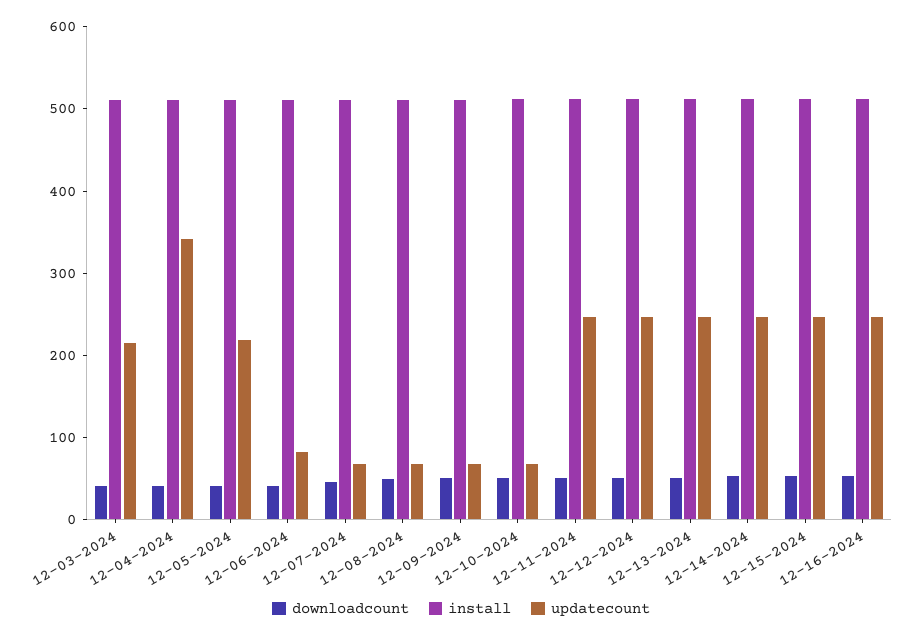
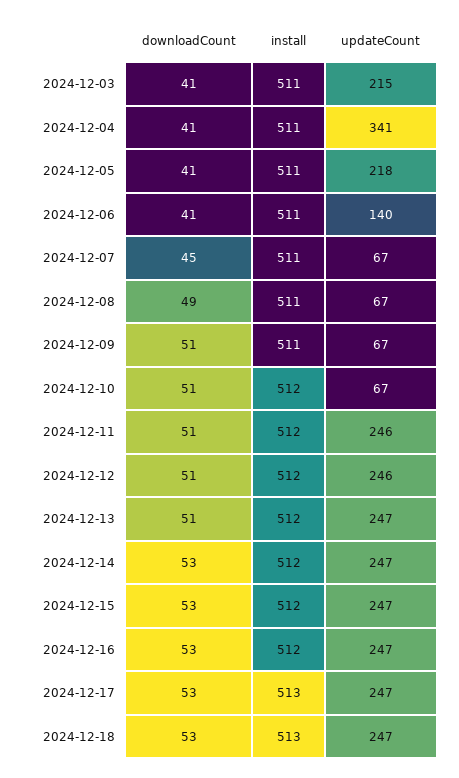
updatecount, 12-06-2024: 80 -> 140
downloadcount, 2024-12-17: none -> 53
install, 2024-12-17: none -> 513
updatecount, 2024-12-17: none -> 247
downloadcount, 2024-12-18: none -> 53
install, 2024-12-18: none -> 513
updatecount, 2024-12-18: none -> 247

